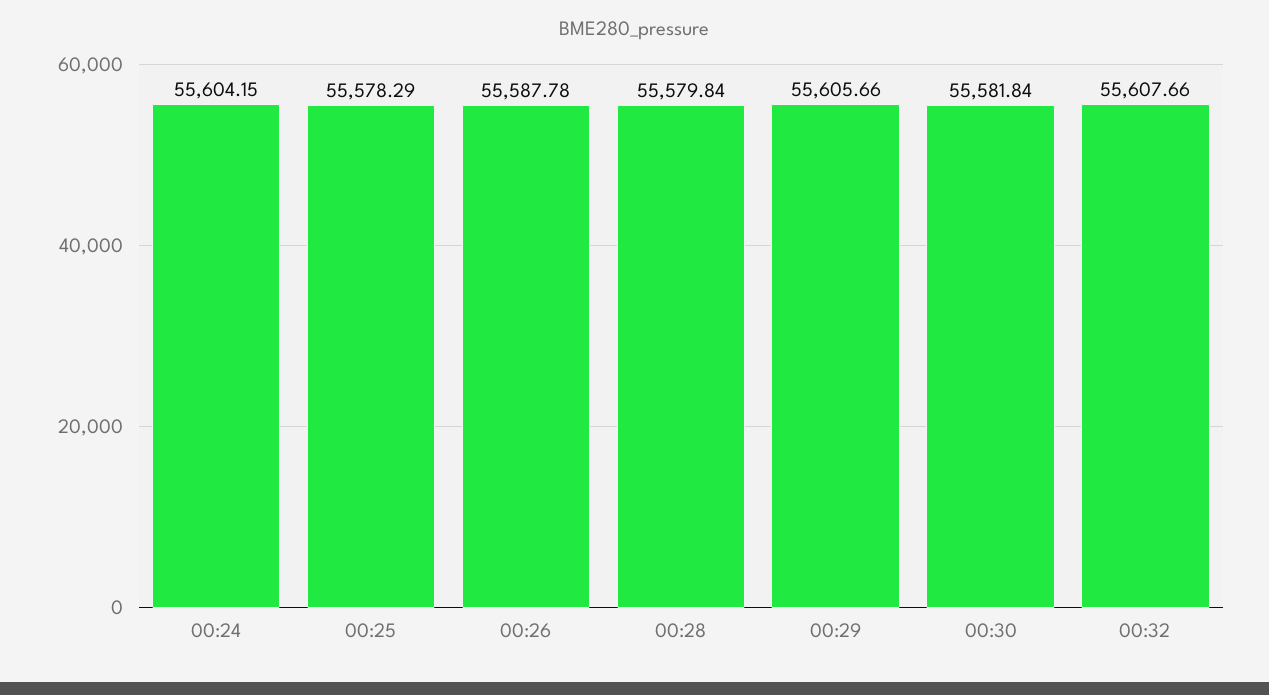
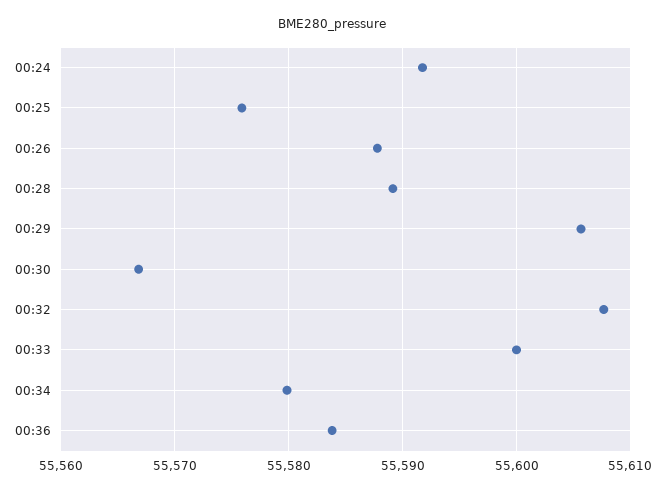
00:24: 55604.15 -> 55592
00:25: 55578.29 -> 55576
00:28: 55579.84 -> 55589
00:30: 55581.84 -> 55567
00:33: none -> 55600
00:34: none -> 55580
00:36: none -> 55584

